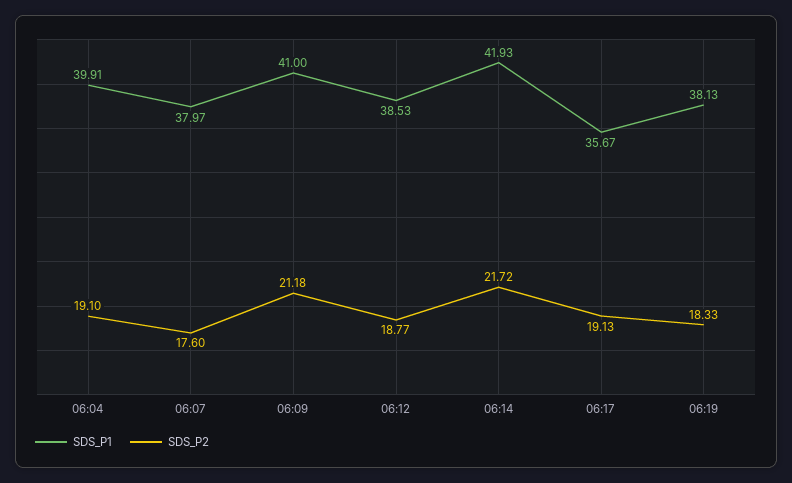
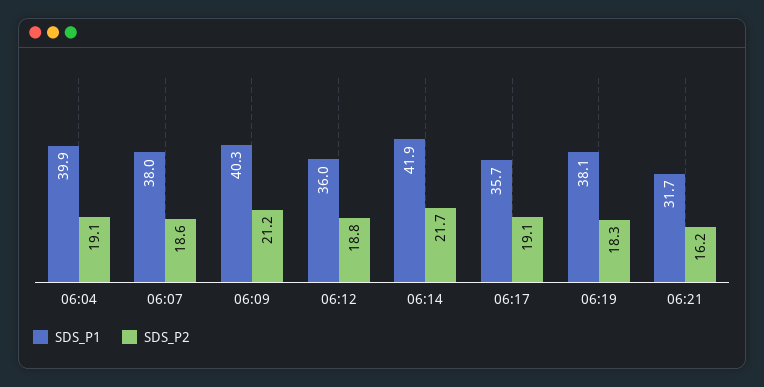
SDS_P2, 06:07: 17.6 -> 18.6
SDS_P1, 06:09: 41 -> 40.3
SDS_P1, 06:12: 38.53 -> 36
SDS_P1, 06:21: none -> 31.7
SDS_P2, 06:21: none -> 16.2

